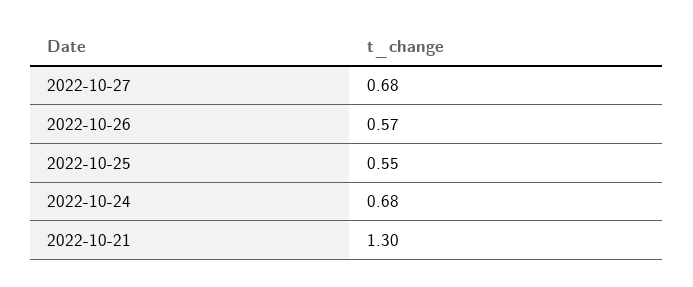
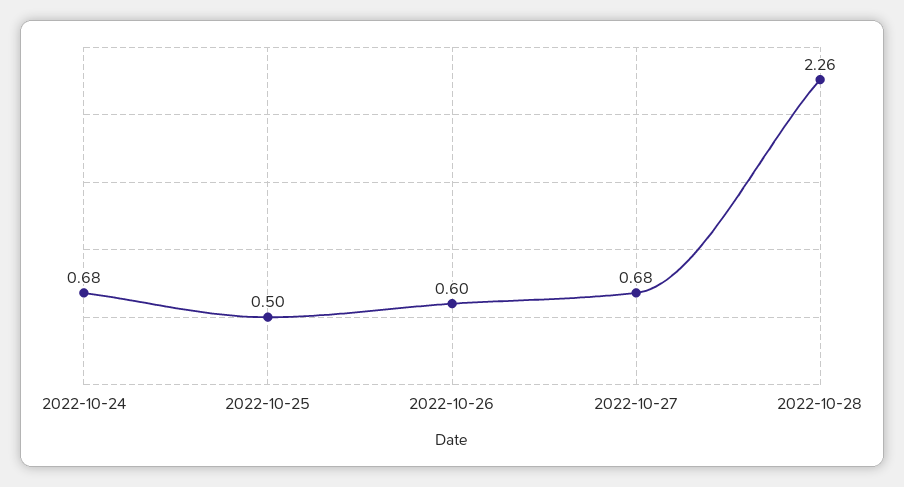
2022-10-26: 0.57 -> 0.6
2022-10-25: 0.55 -> 0.5
2022-10-21: 1.3 -> none
2022-10-28: none -> 2.26

